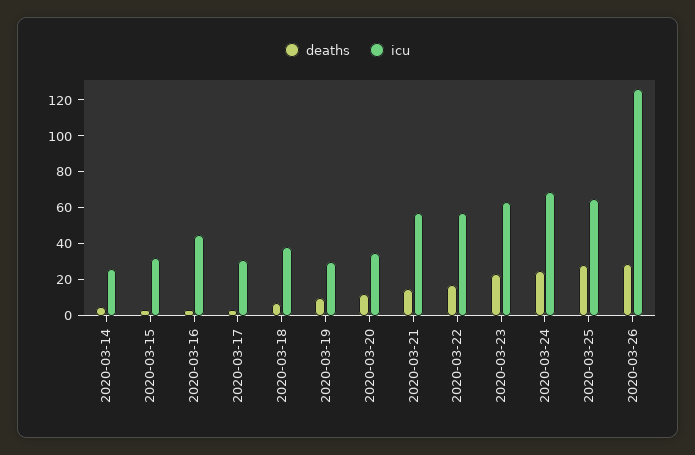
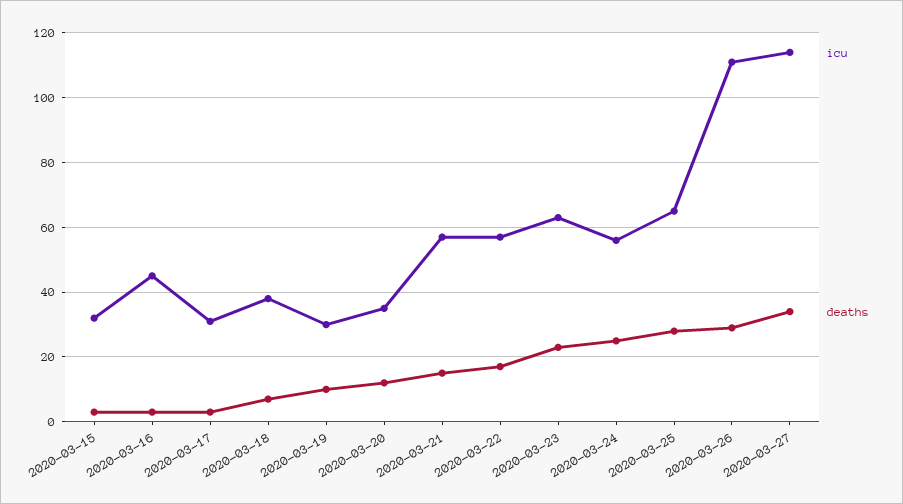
deaths, 2020-03-14: 5 -> none
icu, 2020-03-14: 25 -> none
icu, 2020-03-24: 70 -> 55
icu, 2020-03-26: 125 -> 110
icu, 2020-03-27: none -> 115
deaths, 2020-03-27: none -> 35

